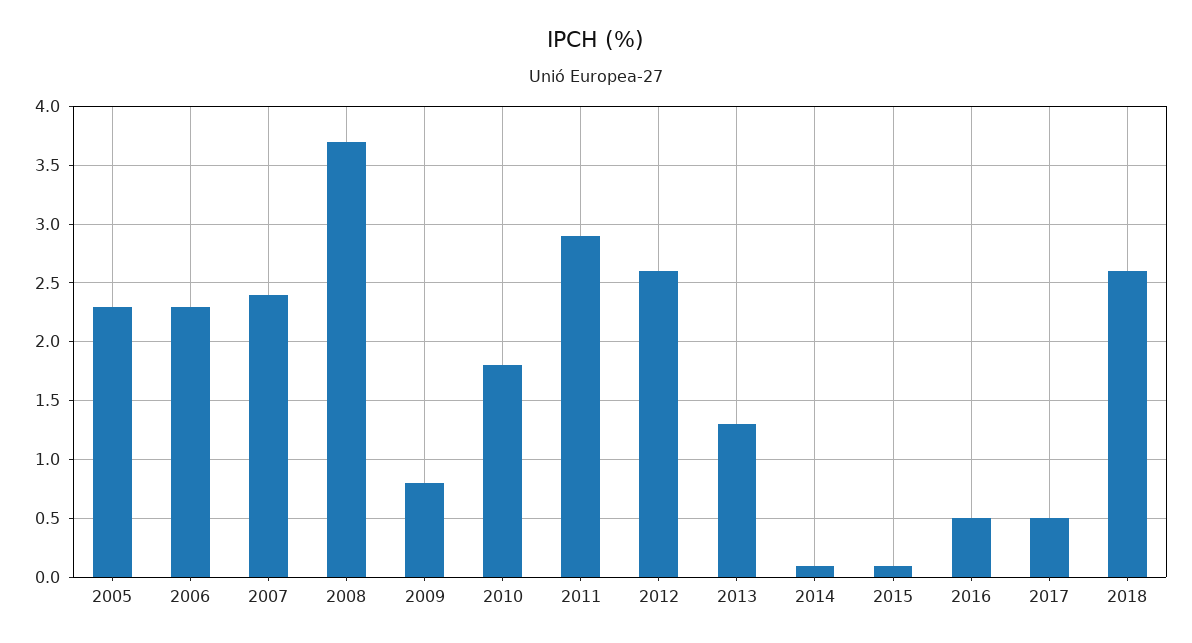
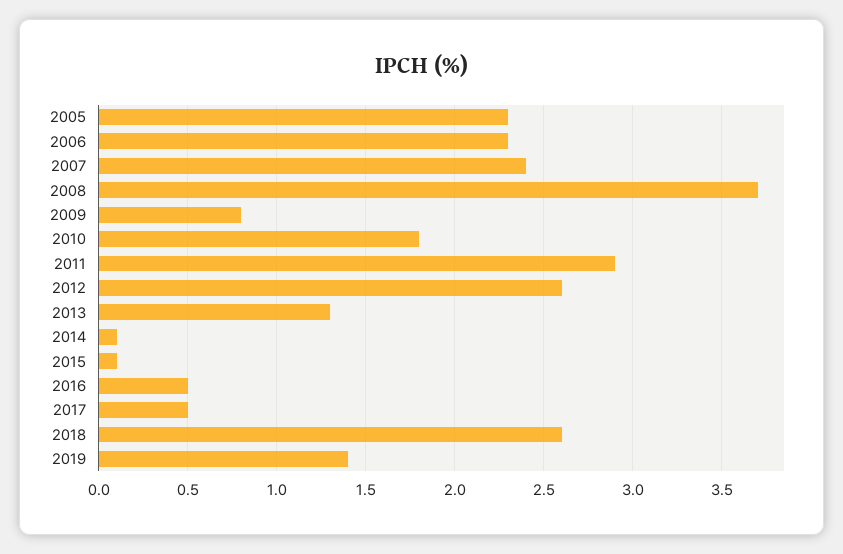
2019: none -> 1.4

